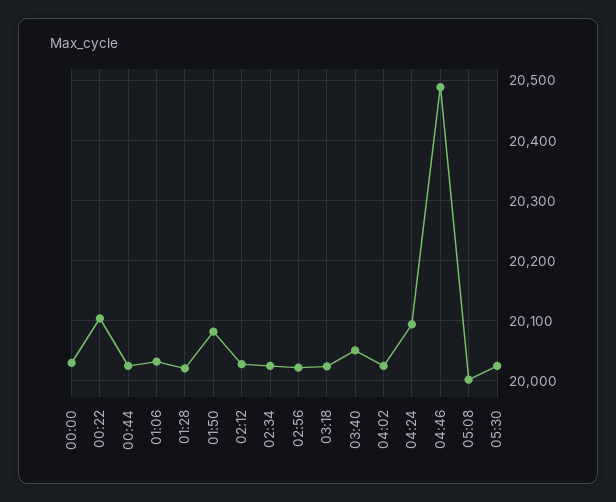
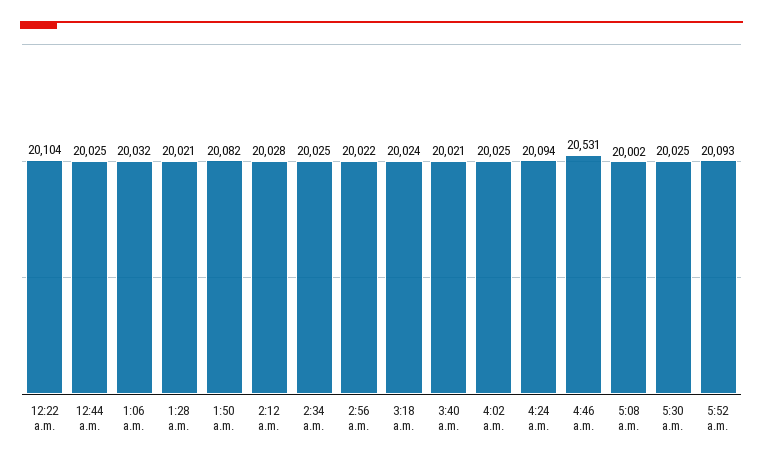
00:00: 20030 -> none
03:40: 20050 -> 20021
04:46: 20490 -> 20531
5:52 a.m.: none -> 20093

